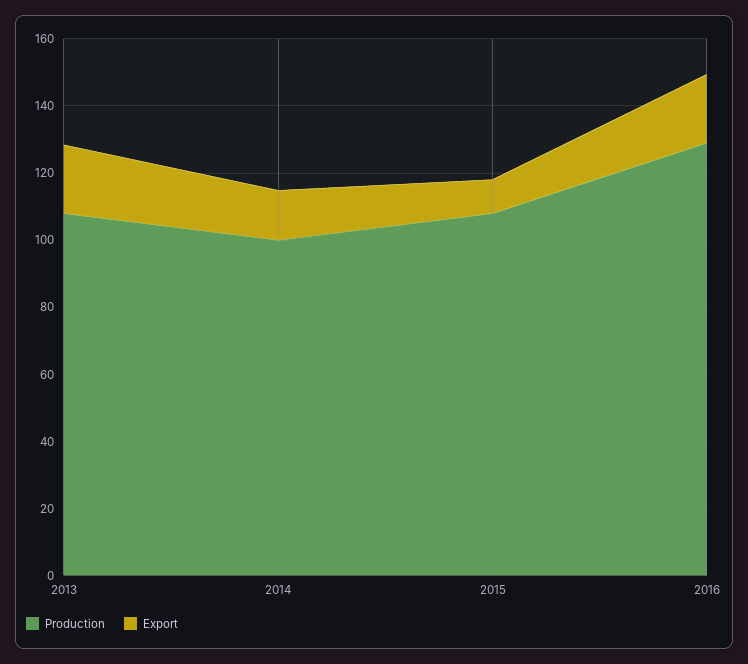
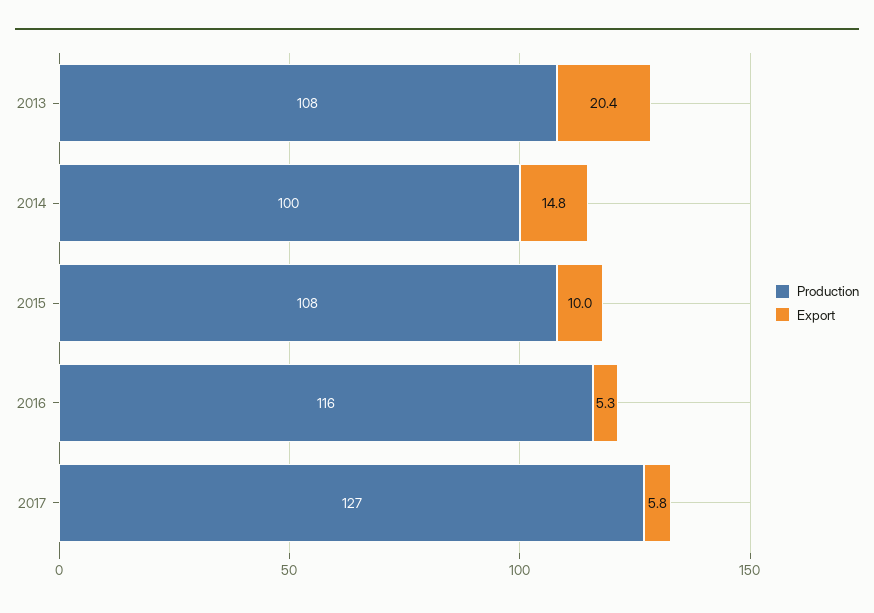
Production, 2016: 130 -> 116
Export, 2016: 20 -> 5.3
Production, 2017: none -> 127
Export, 2017: none -> 5.8

